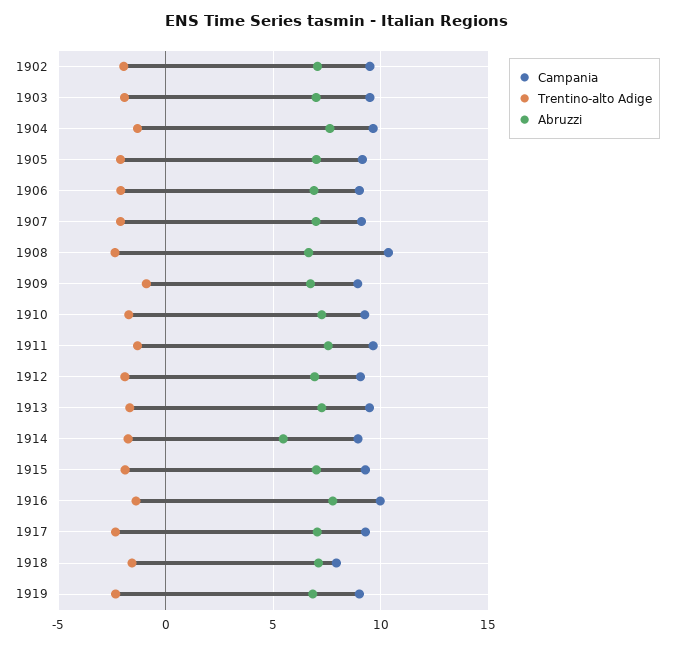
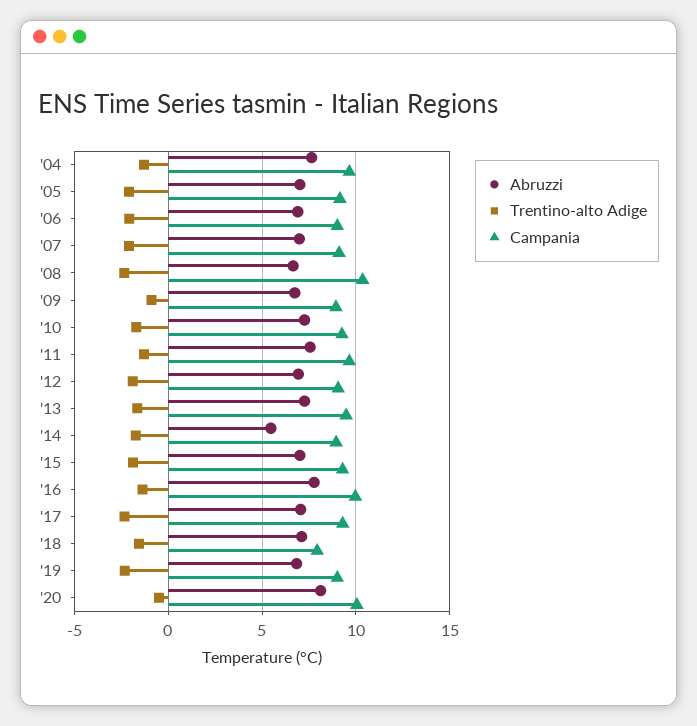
Campania, 1902: 9.5 -> none
Trentino-alto Adige, 1902: -2 -> none
Abruzzi, 1902: 7 -> none
Campania, 1903: 9.5 -> none
Trentino-alto Adige, 1903: -2 -> none
Abruzzi, 1903: 7 -> none
Abruzzi, '20: none -> 8
Trentino-alto Adige, '20: none -> -0.5
Campania, '20: none -> 10

